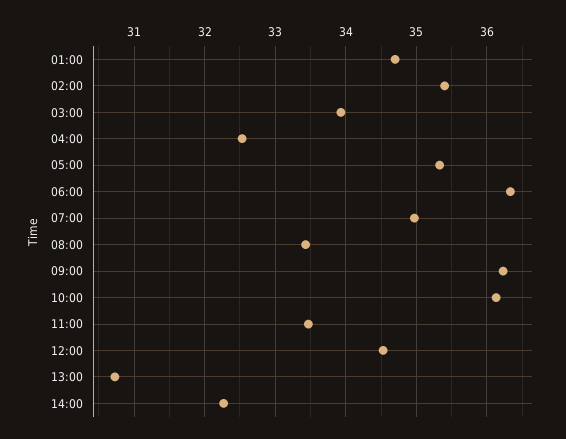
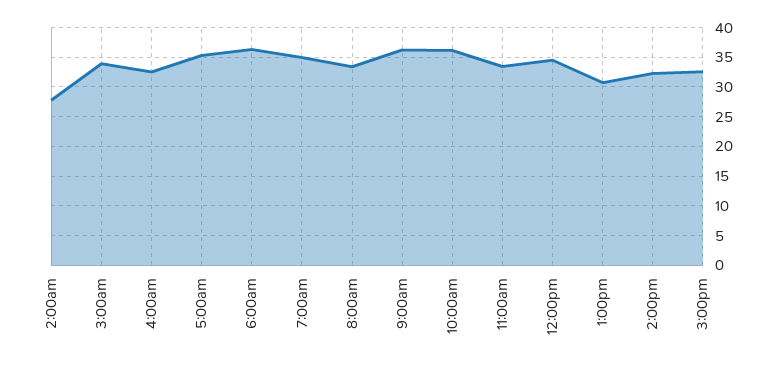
01:00: 34.7 -> none
02:00: 35.4 -> 27.5
3:00pm: none -> 32.5

